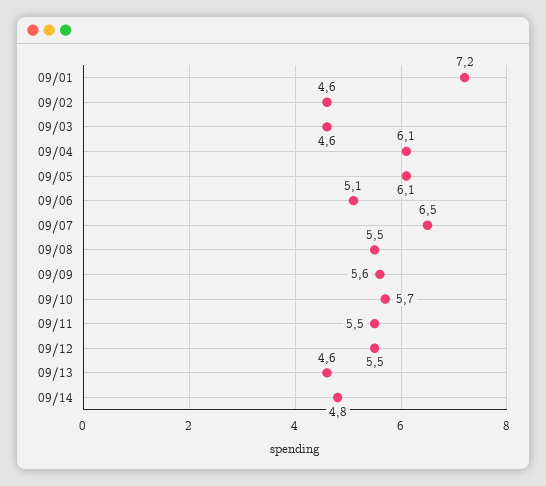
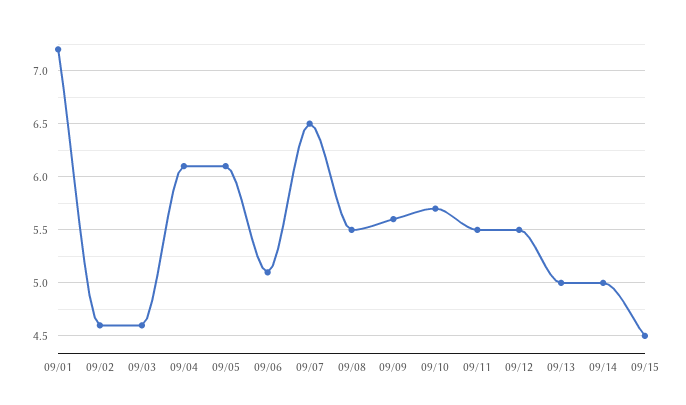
09/13: 4.6 -> 5
09/14: 4.8 -> 5
09/15: none -> 4.5

